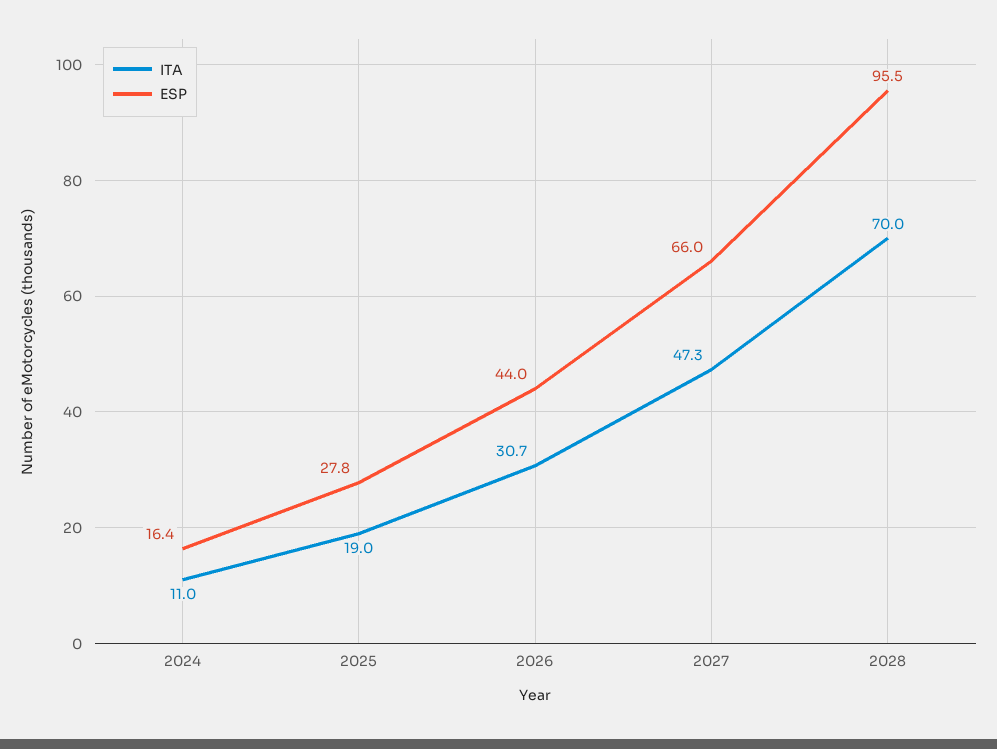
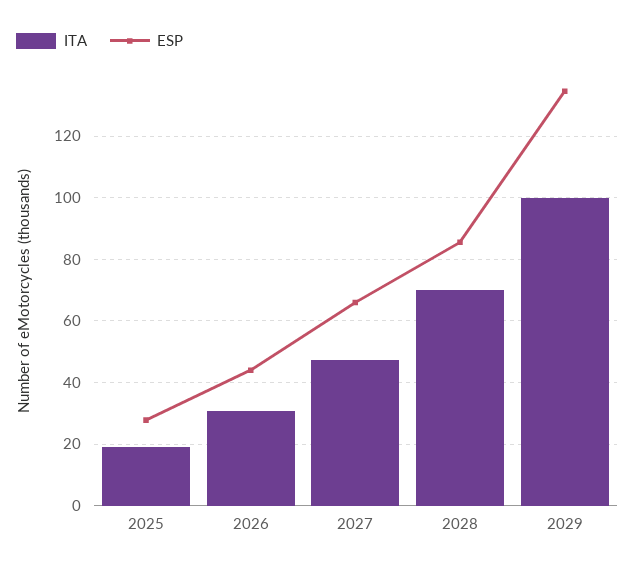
ITA, 2024: 11 -> none
ESP, 2024: 16.4 -> none
ESP, 2028: 95.5 -> 86
ITA, 2029: none -> 100
ESP, 2029: none -> 134

